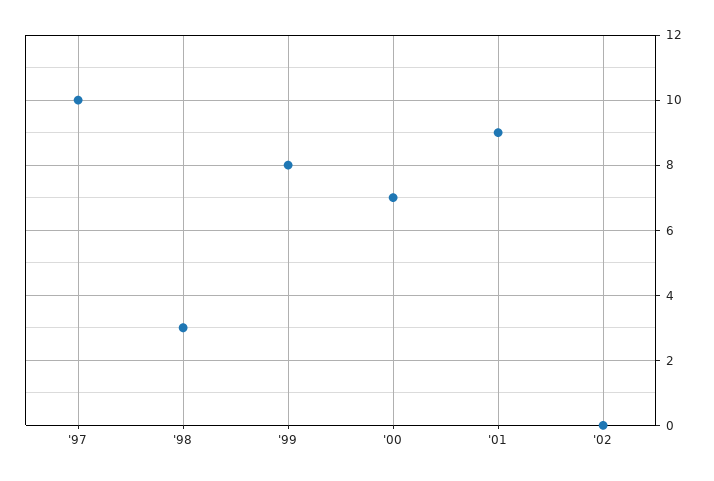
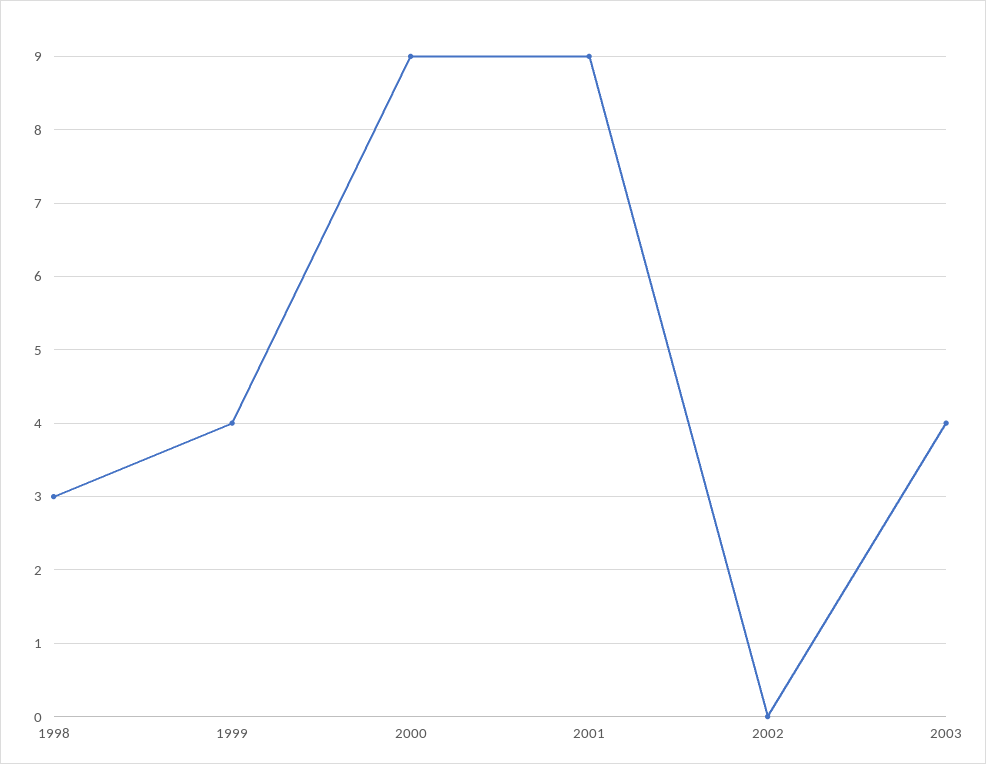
'97: 10 -> none
'99: 8 -> 4
'00: 7 -> 9
2003: none -> 4

